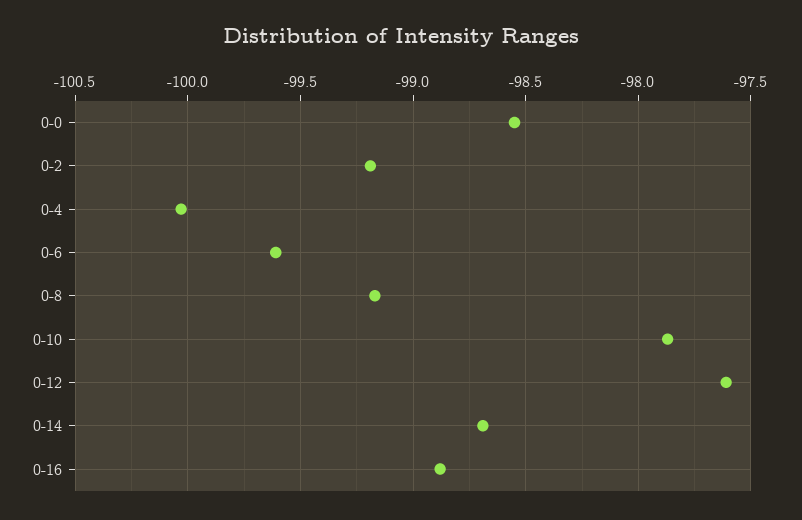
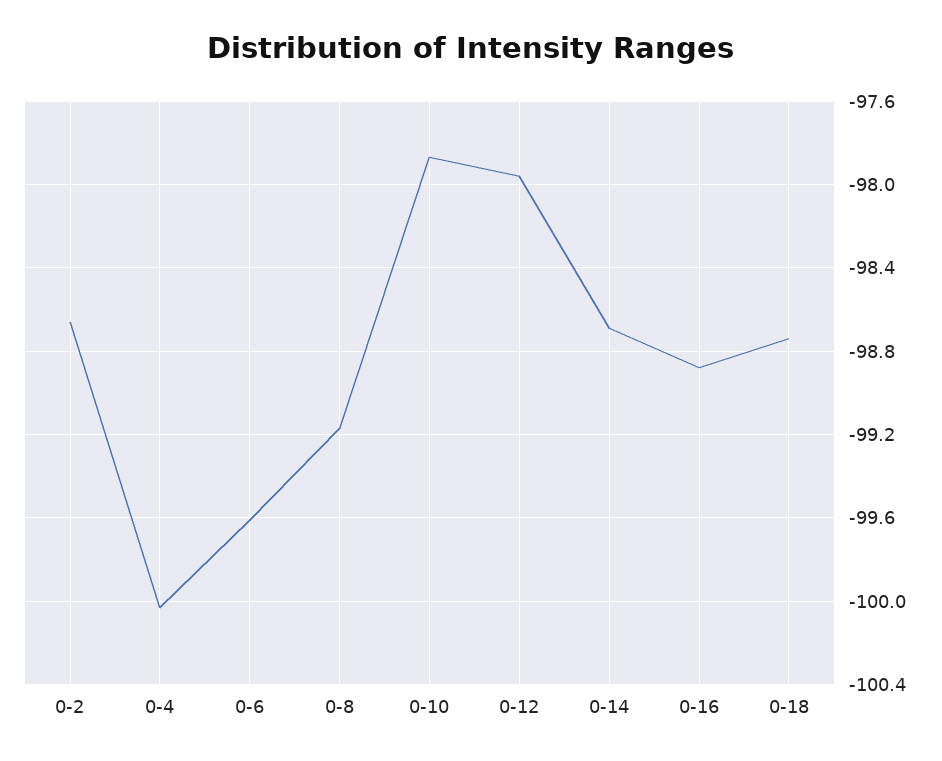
0-0: -98.55 -> none
0-2: -99.2 -> -98.65
0-12: -97.6 -> -97.95
0-18: none -> -98.75

